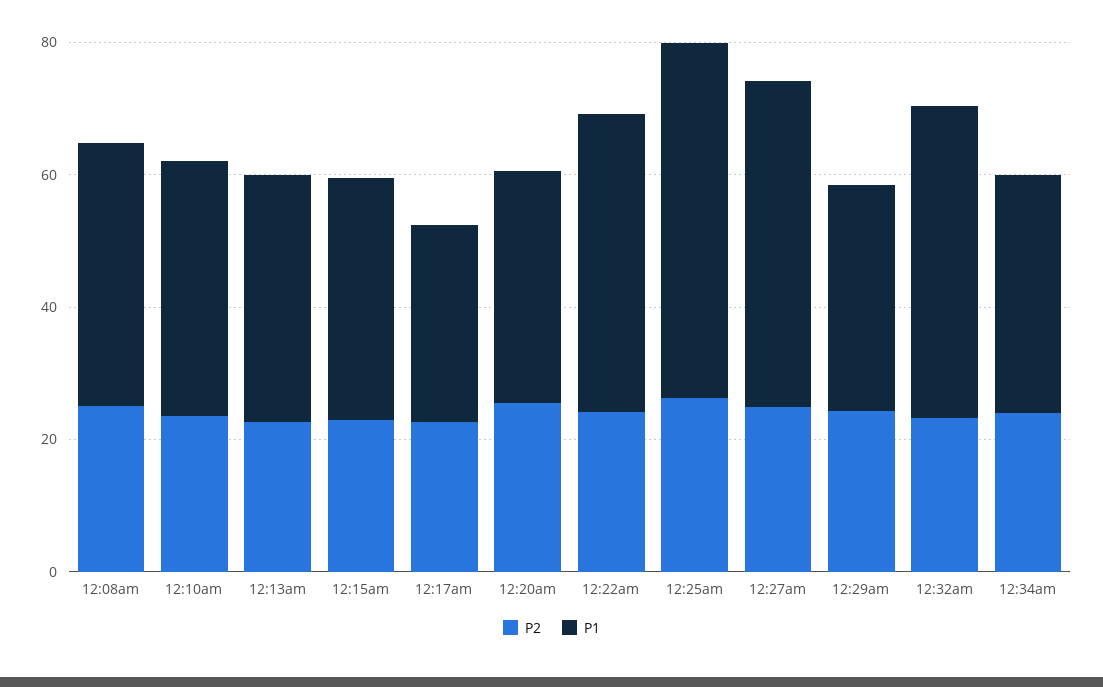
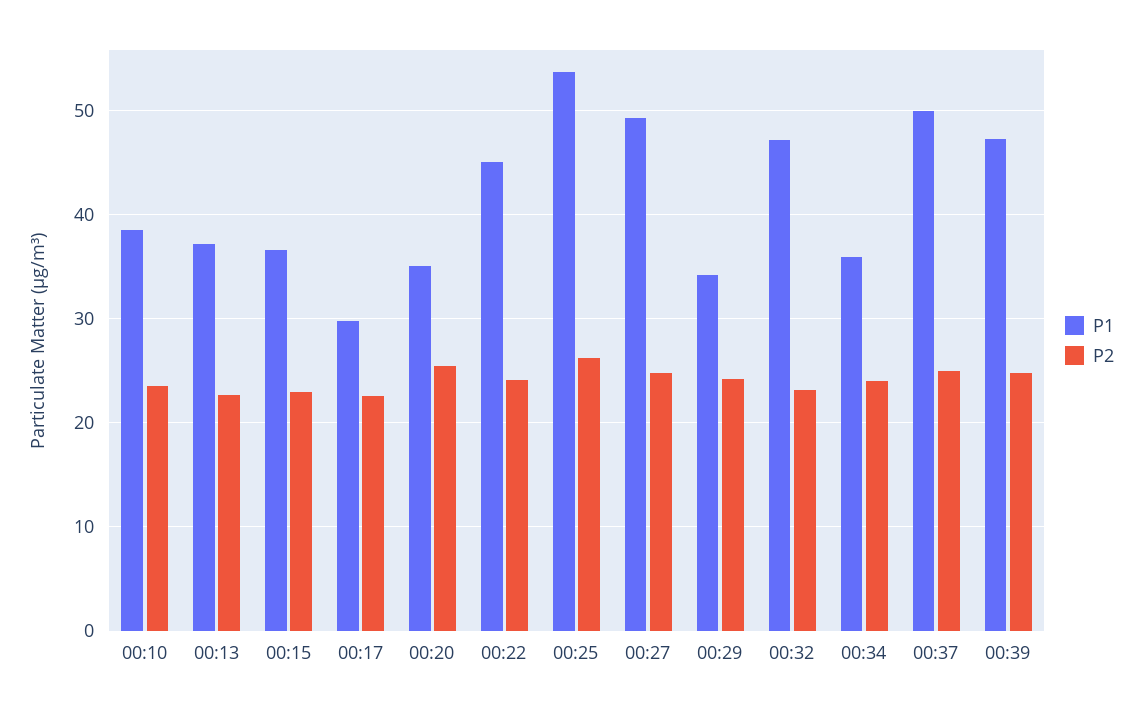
P2, 12:08am: 25 -> none
P1, 12:08am: 40 -> none
P1, 00:37: none -> 50
P2, 00:37: none -> 25
P1, 00:39: none -> 47
P2, 00:39: none -> 25

